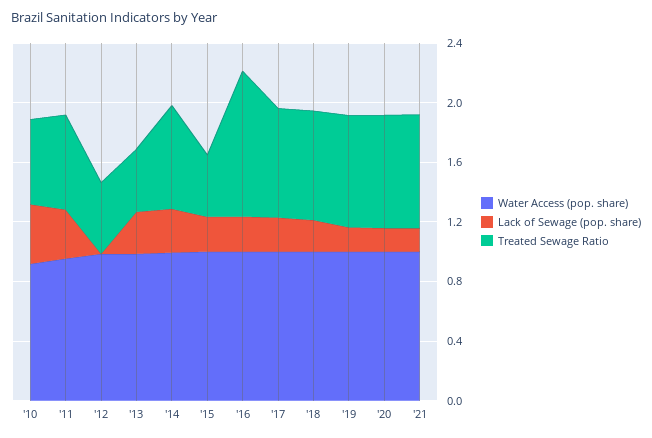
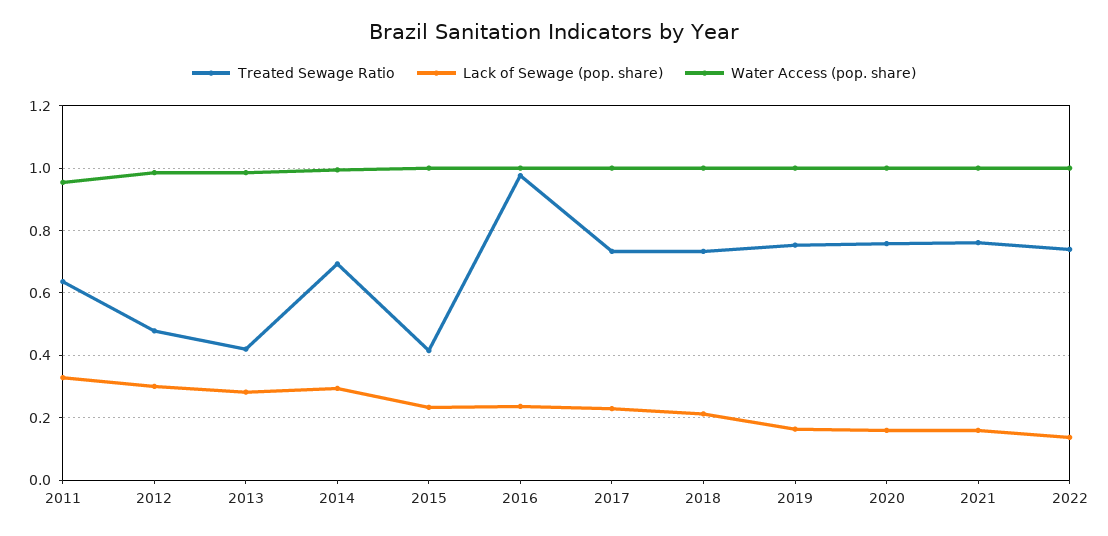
Water Access (pop. share), '10: 0.9 -> none
Lack of Sewage (pop. share), '10: 0.4 -> none
Treated Sewage Ratio, '10: 0.6 -> none
Lack of Sewage (pop. share), '12: 0 -> 0.3
Treated Sewage Ratio, 2022: none -> 0.74
Lack of Sewage (pop. share), 2022: none -> 0.14
Water Access (pop. share), 2022: none -> 1

